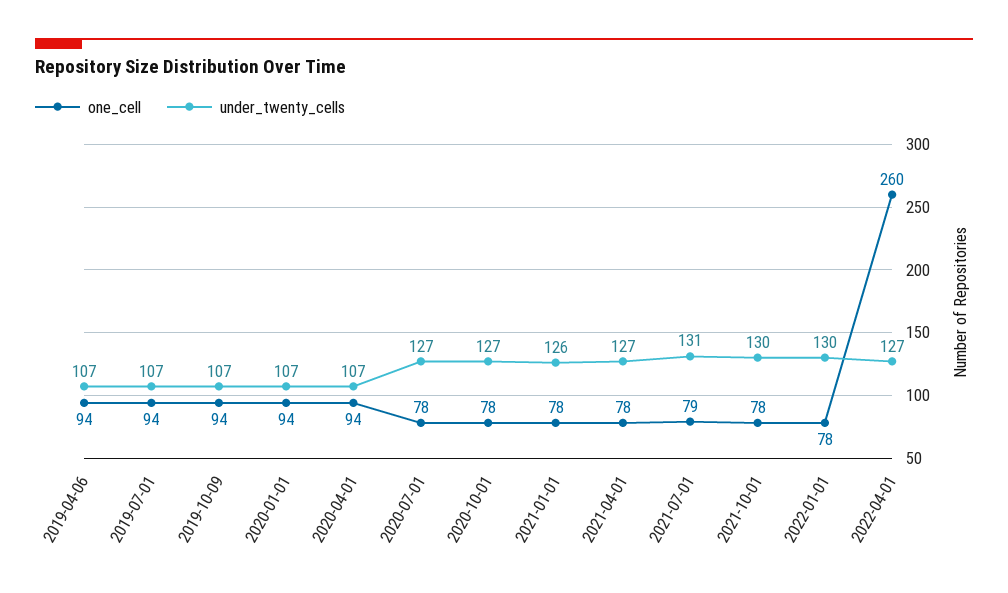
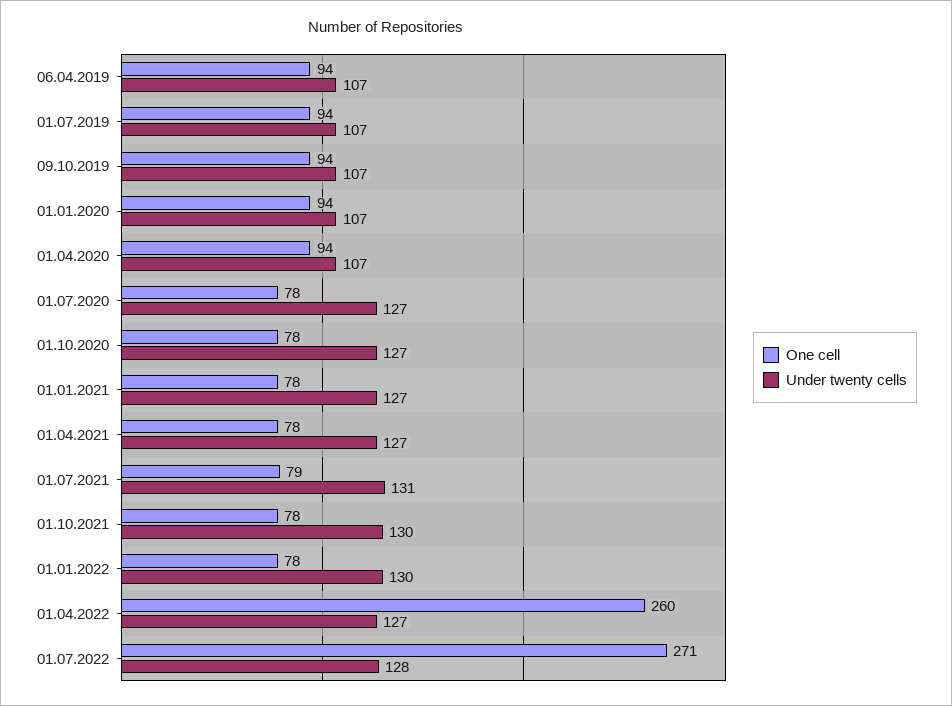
under_twenty_cells, 2021-01-01: 126 -> 127
one_cell, 01.07.2022: none -> 271
under_twenty_cells, 01.07.2022: none -> 128

